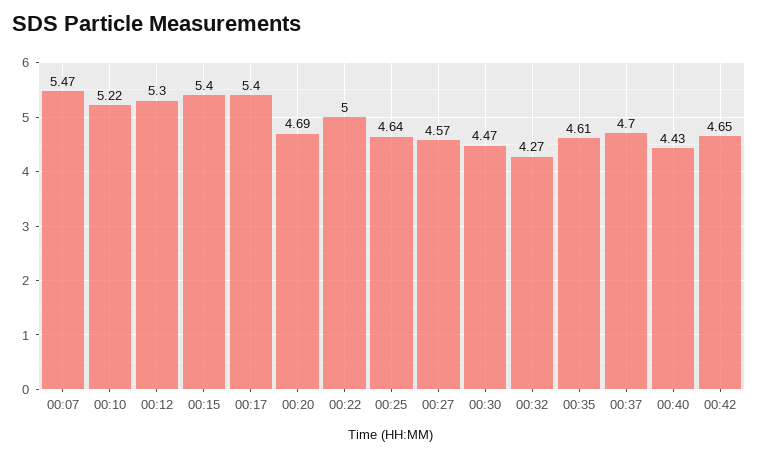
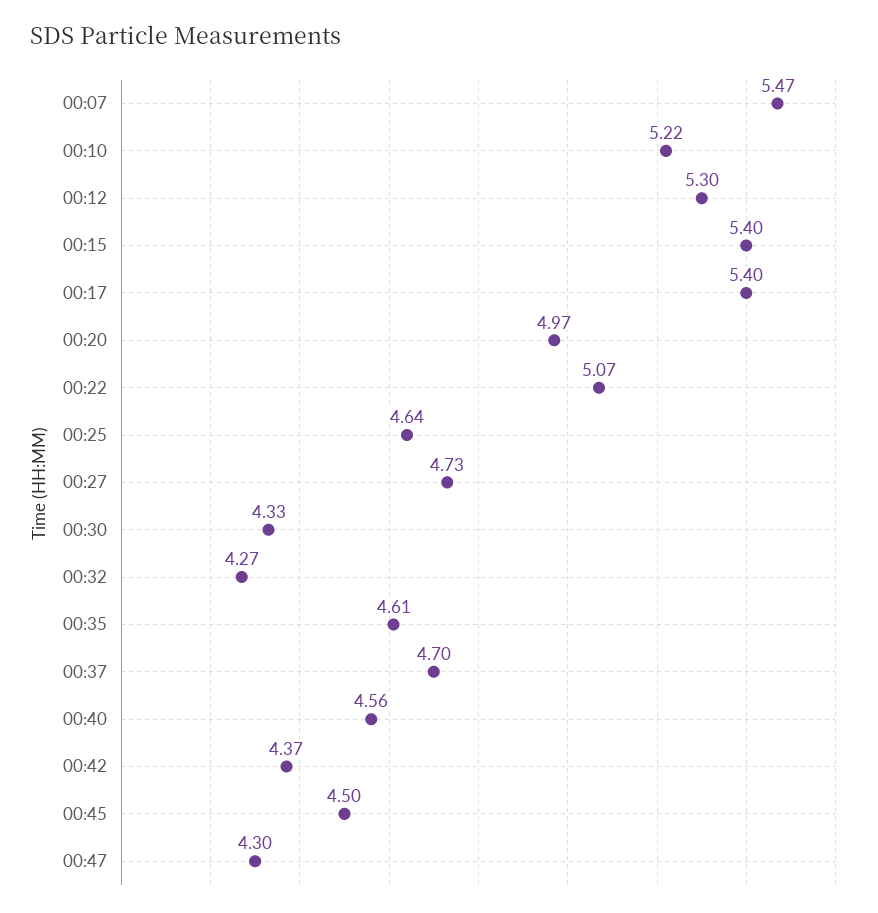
00:20: 4.69 -> 4.97
00:22: 5 -> 5.07
00:27: 4.57 -> 4.73
00:30: 4.47 -> 4.33
00:40: 4.43 -> 4.56
00:42: 4.65 -> 4.37
00:45: none -> 4.5
00:47: none -> 4.3

